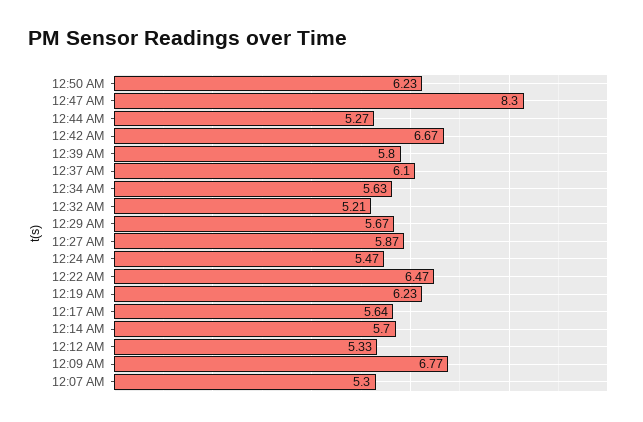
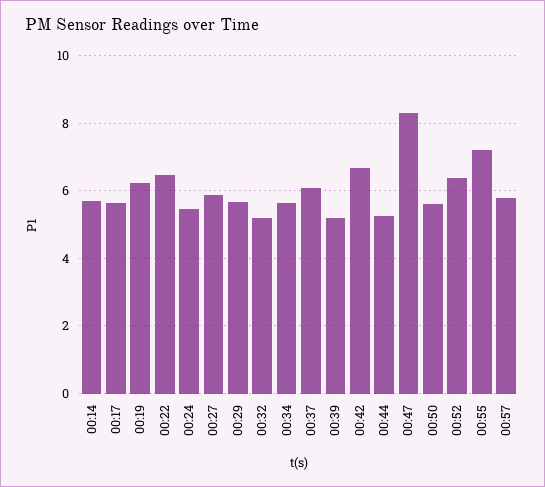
12:50 AM: 6.23 -> 5.6
12:39 AM: 5.8 -> 5.2
12:12 AM: 5.33 -> none
12:09 AM: 6.77 -> none
12:07 AM: 5.3 -> none
00:52: none -> 6.4
00:55: none -> 7.2
00:57: none -> 5.8

